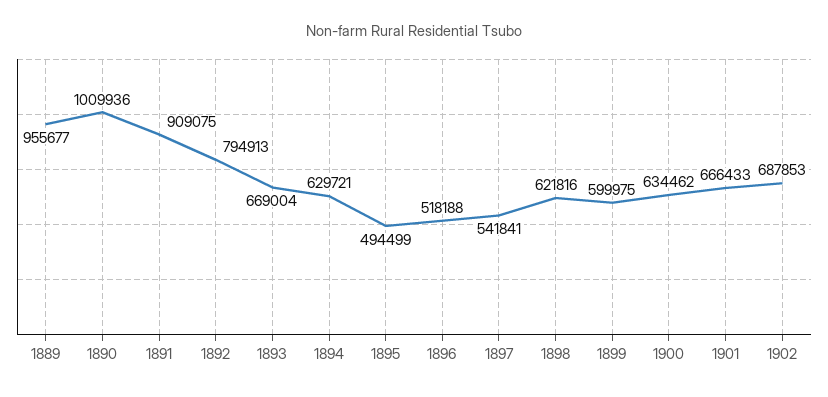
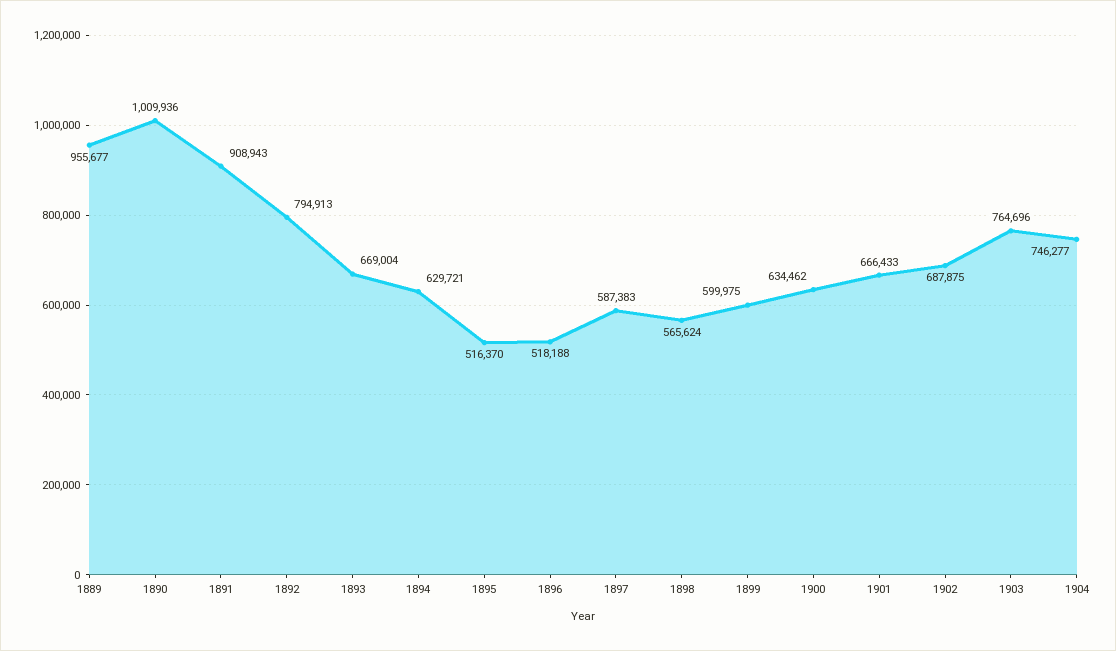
1891: 909075 -> 908943
1895: 494499 -> 516370
1897: 541841 -> 587383
1898: 621816 -> 565624
1902: 687853 -> 687875
1903: none -> 764696
1904: none -> 746277

